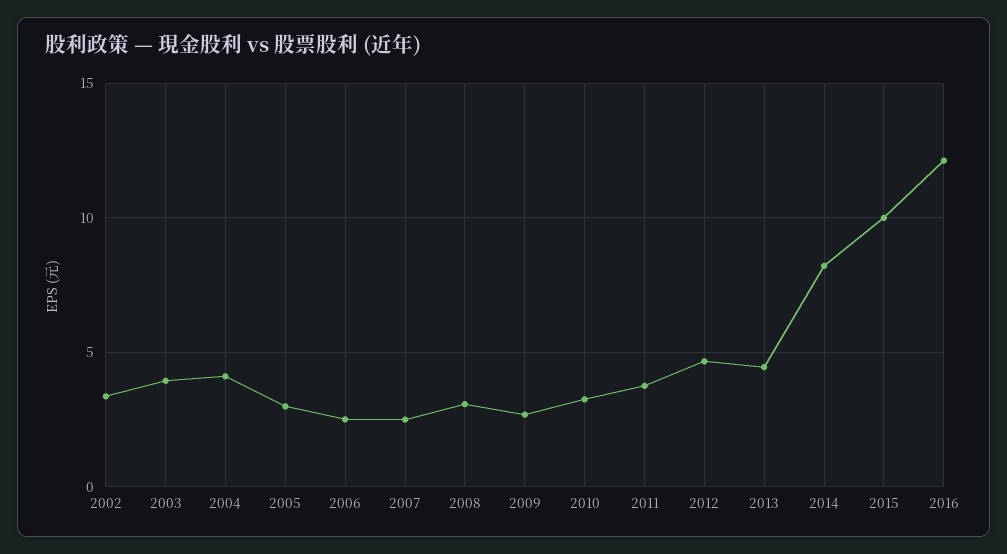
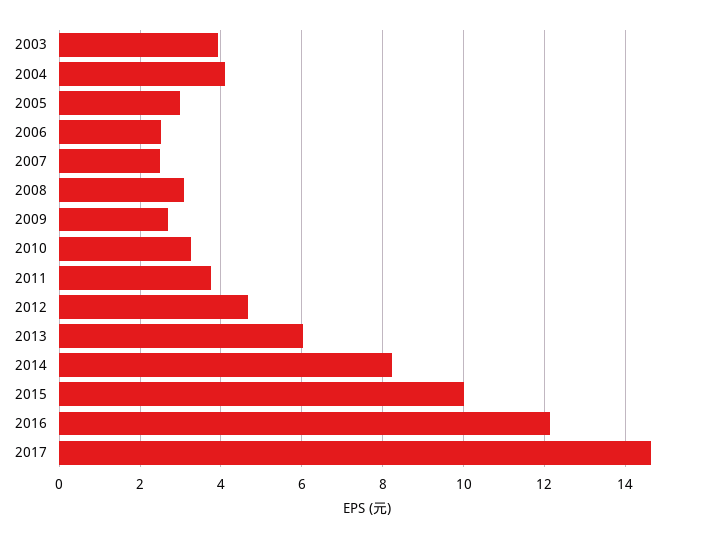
2002: 3.5 -> none
2013: 4.5 -> 6
2017: none -> 14.6

